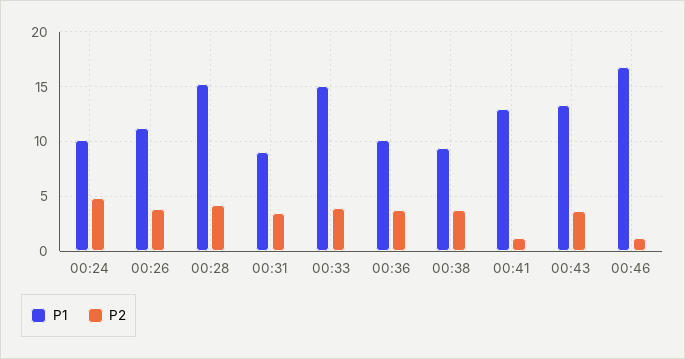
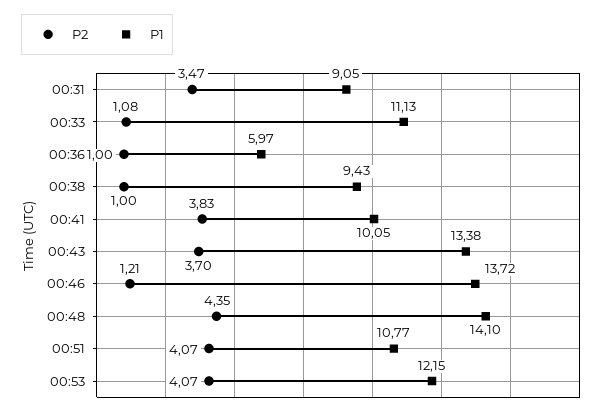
P1, 00:24: 10 -> none
P2, 00:24: 5 -> none
P1, 00:26: 11 -> none
P2, 00:26: 4 -> none
P1, 00:28: 15 -> none
P2, 00:28: 4 -> none
P1, 00:33: 15 -> 11.13
P2, 00:33: 4 -> 1.08
P1, 00:36: 10 -> 5.97
P2, 00:36: 4 -> 1
P2, 00:38: 4 -> 1
P1, 00:41: 13 -> 10.05
P2, 00:41: 1 -> 3.83
P1, 00:46: 17 -> 13.72
P2, 00:48: none -> 4.35
P1, 00:48: none -> 14.1
P2, 00:51: none -> 4.07
P1, 00:51: none -> 10.77
P2, 00:53: none -> 4.07
P1, 00:53: none -> 12.15

